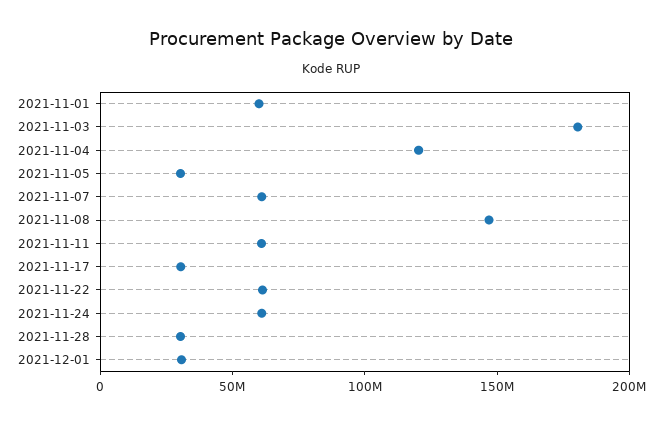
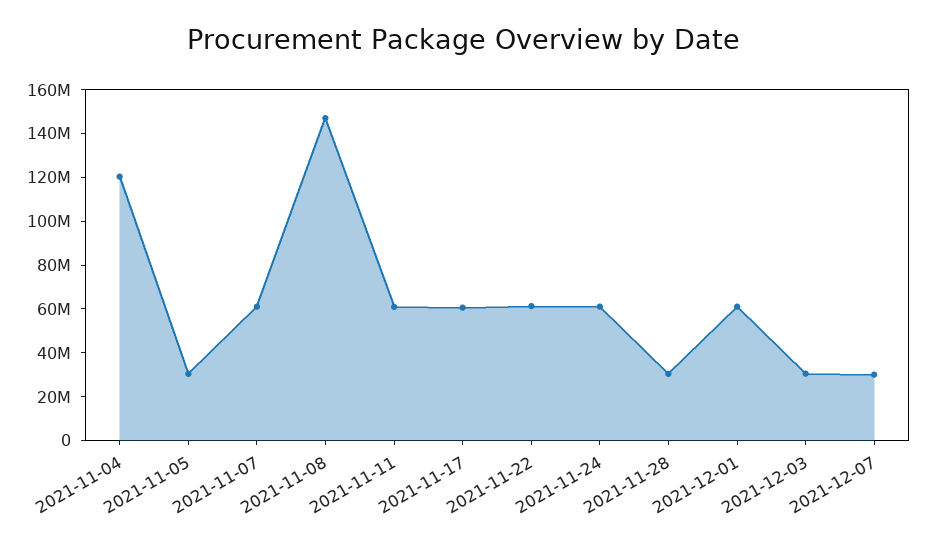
2021-11-01: 60000000 -> none
2021-11-03: 180000000 -> none
2021-11-17: 30000000 -> 60000000
2021-12-01: 30000000 -> 60000000
2021-12-03: none -> 30000000
2021-12-07: none -> 30000000

